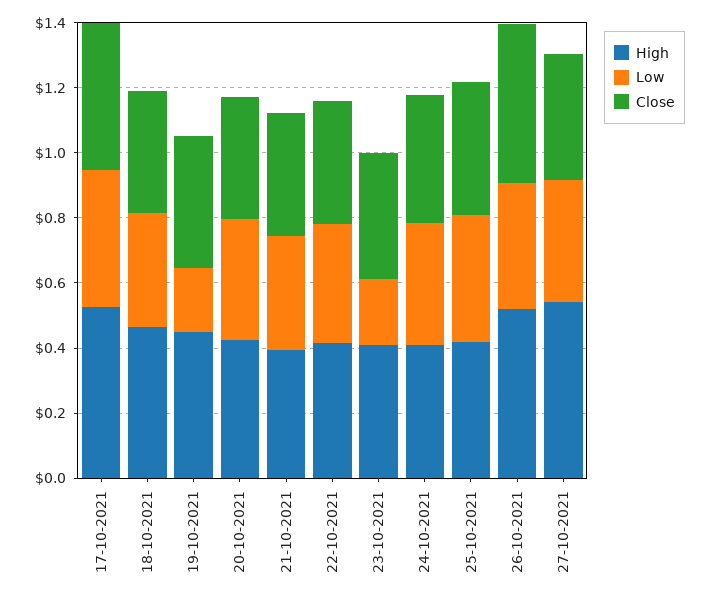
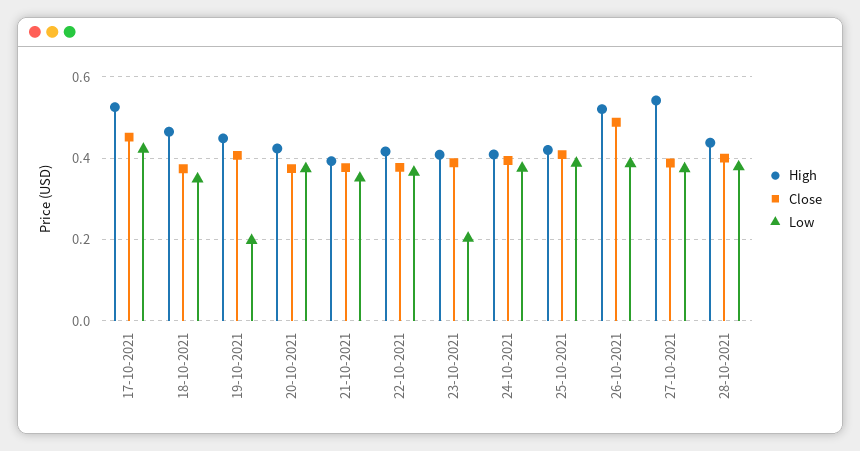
High, 28-10-2021: none -> 0.44
Close, 28-10-2021: none -> 0.4
Low, 28-10-2021: none -> 0.38

